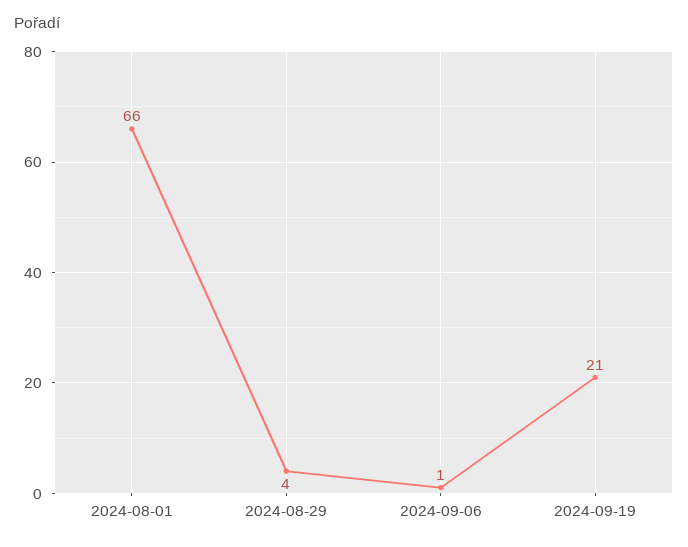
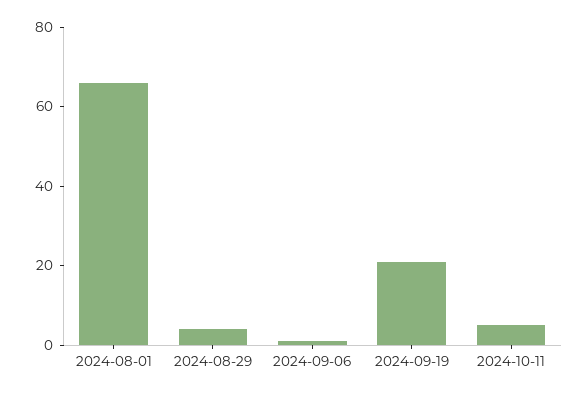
2024-10-11: none -> 5

